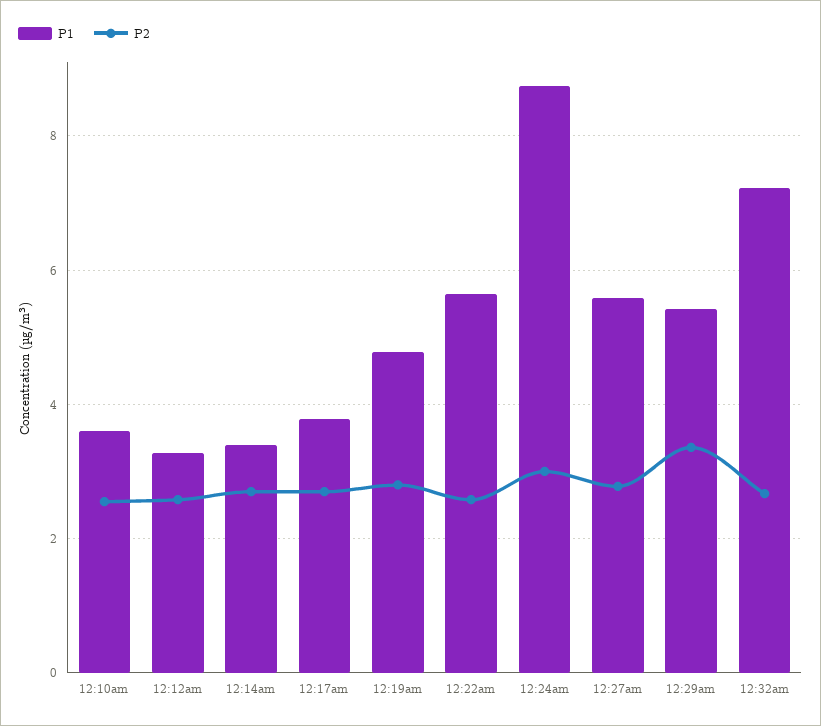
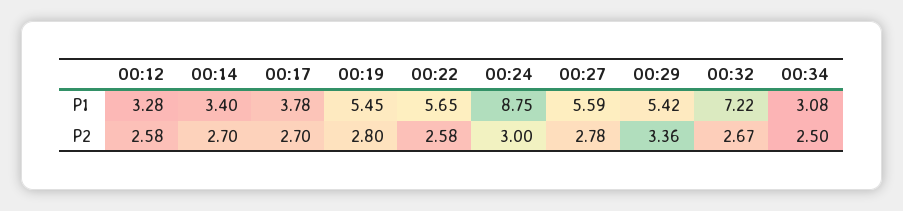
P1, 12:10am: 3.6 -> none
P2, 12:10am: 2.6 -> none
P1, 12:19am: 4.8 -> 5.45
P1, 00:34: none -> 3.08
P2, 00:34: none -> 2.5

